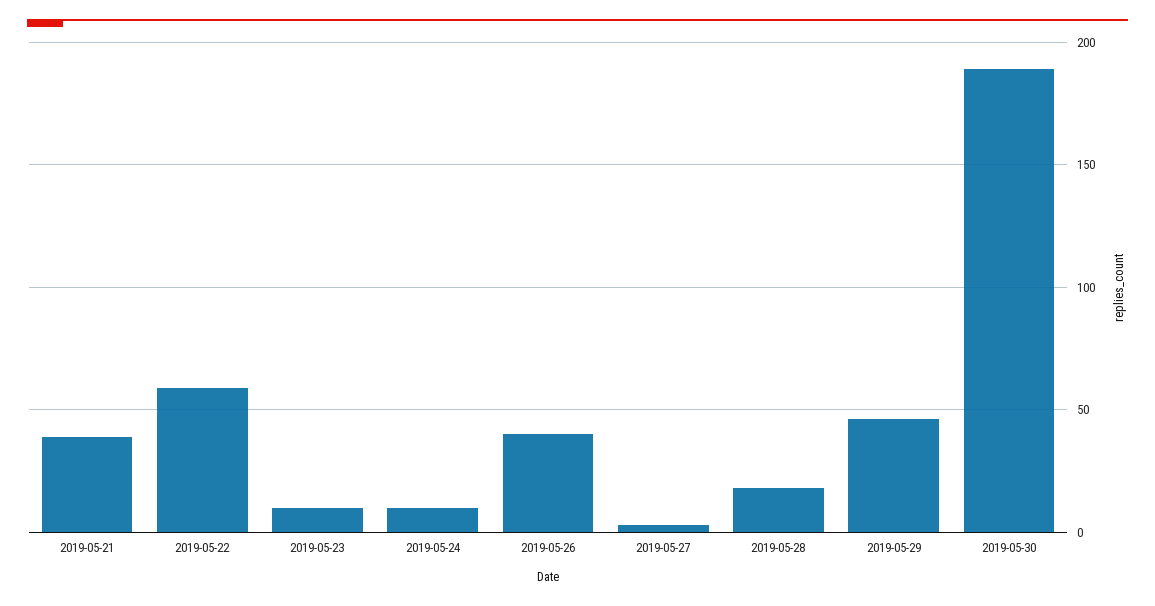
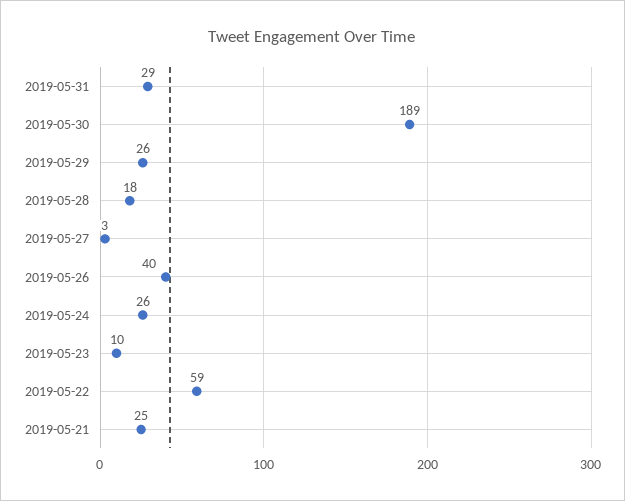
2019-05-21: 40 -> 25
2019-05-24: 10 -> 26
2019-05-29: 45 -> 26
2019-05-31: none -> 29

